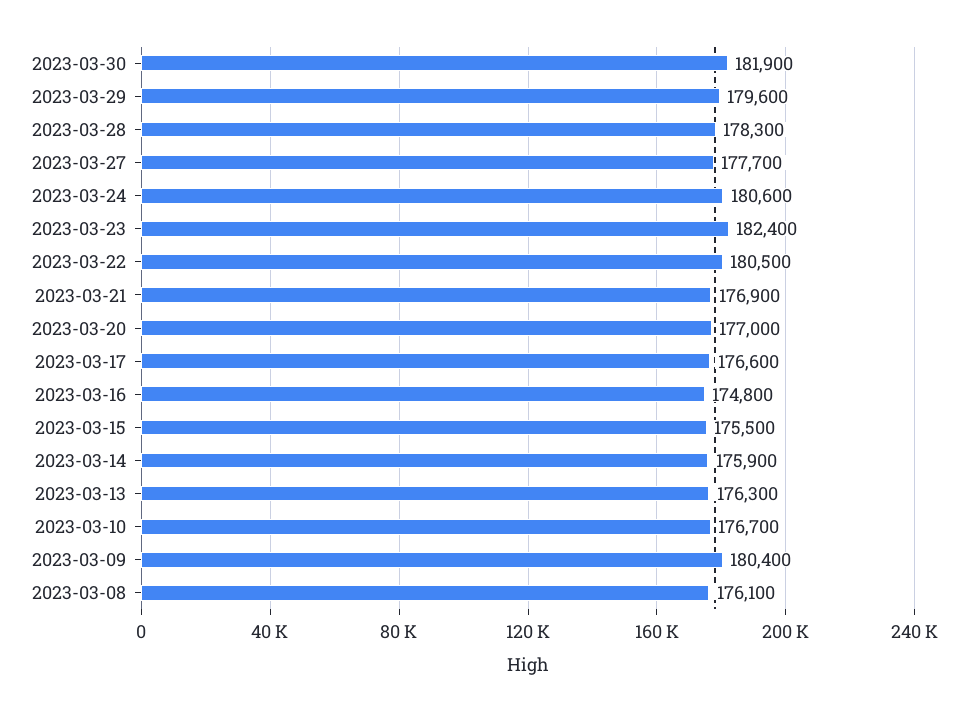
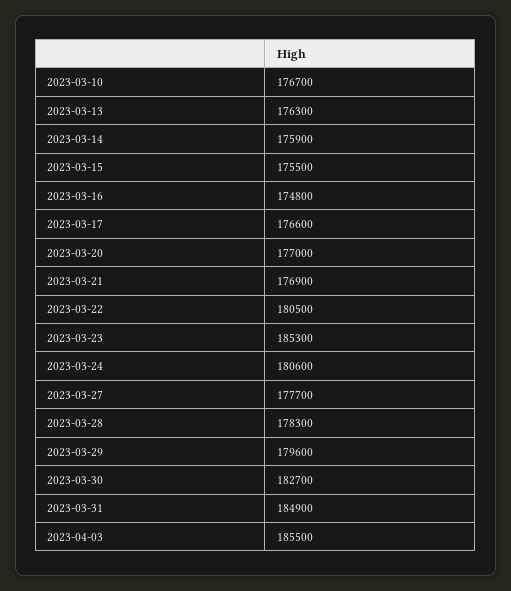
2023-03-30: 181900 -> 182700
2023-03-23: 182400 -> 185300
2023-03-09: 180400 -> none
2023-03-08: 176100 -> none
2023-03-31: none -> 184900
2023-04-03: none -> 185500

